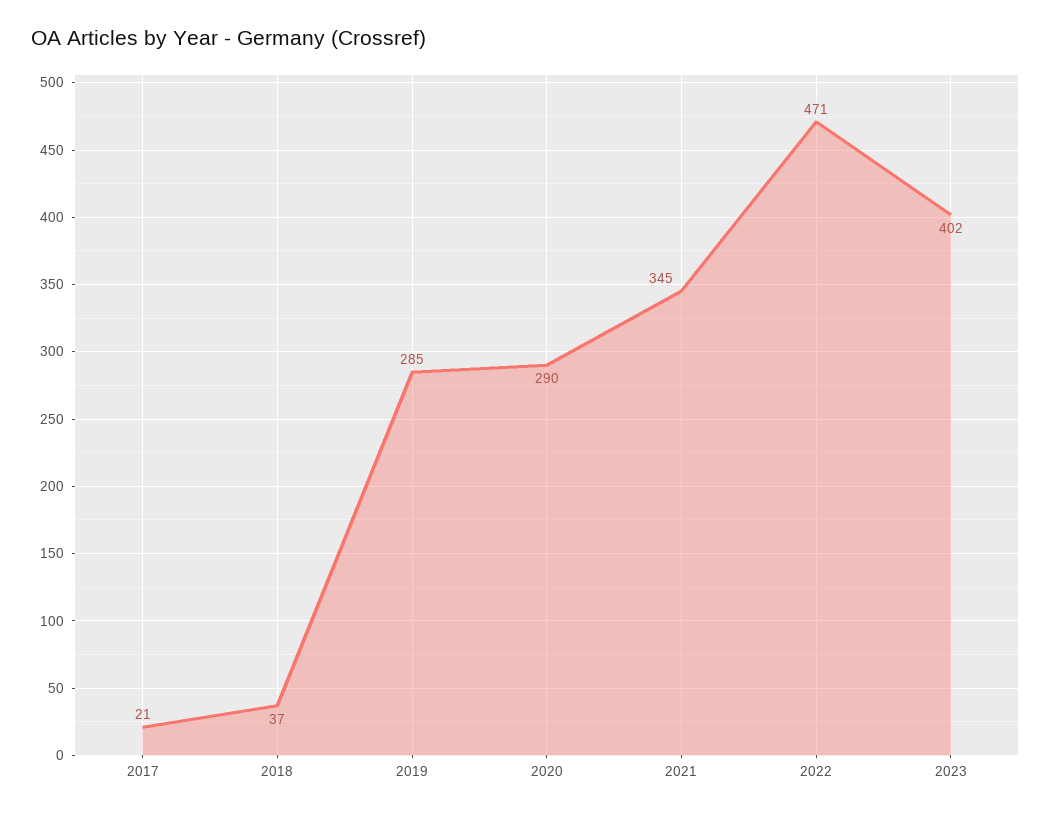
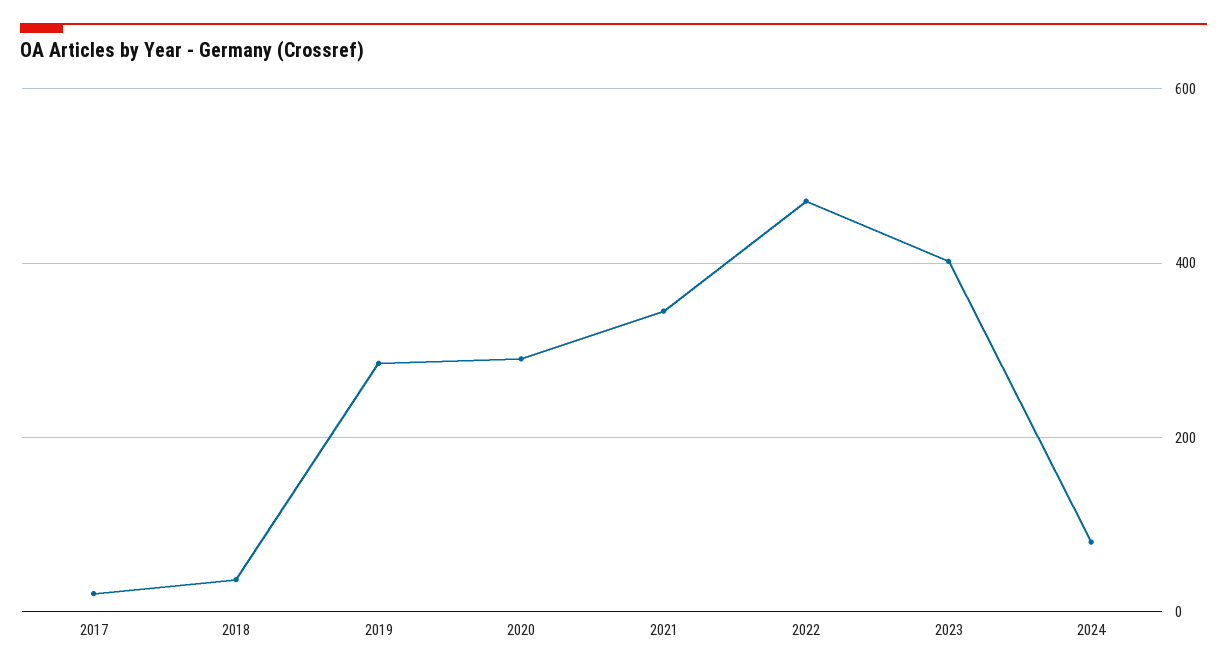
2024: none -> 80

